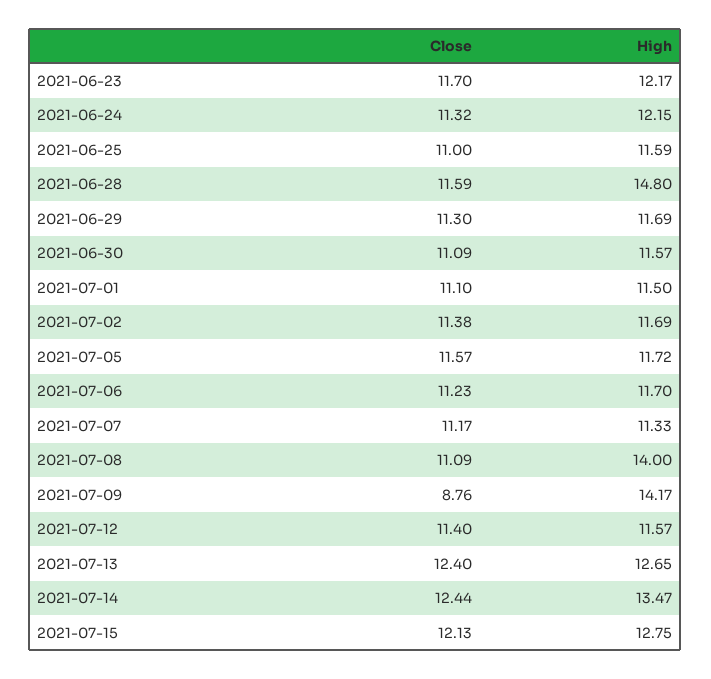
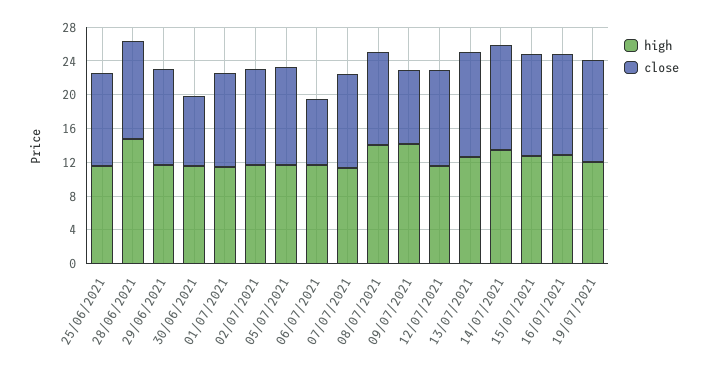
Close, 2021-06-23: 11.7 -> none
High, 2021-06-23: 12.17 -> none
Close, 2021-06-24: 11.32 -> none
High, 2021-06-24: 12.15 -> none
Close, 2021-06-30: 11.09 -> 8
Close, 2021-07-06: 11.23 -> 8
High, 16/07/2021: none -> 13
Close, 16/07/2021: none -> 12
High, 19/07/2021: none -> 12
Close, 19/07/2021: none -> 12

